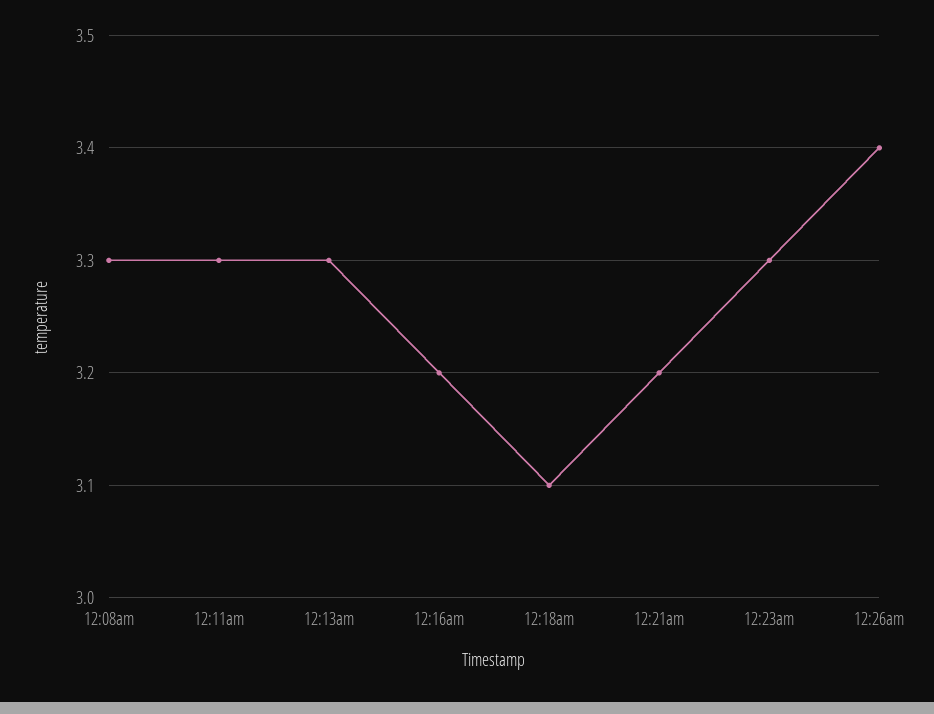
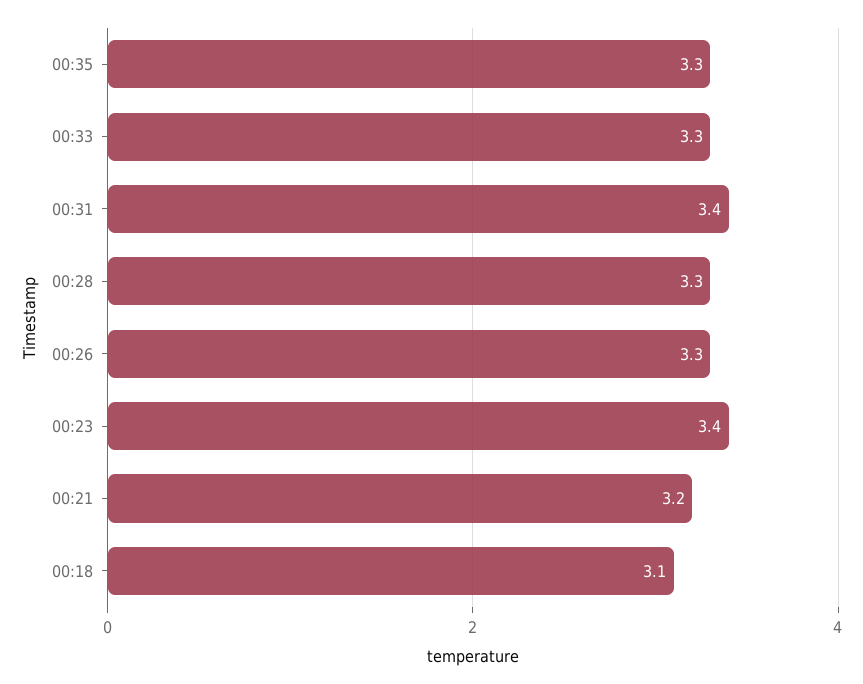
12:08am: 3.3 -> none
12:11am: 3.3 -> none
12:13am: 3.3 -> none
12:16am: 3.2 -> none
12:23am: 3.3 -> 3.4
12:26am: 3.4 -> 3.3
00:35: none -> 3.3
00:33: none -> 3.3
00:31: none -> 3.4
00:28: none -> 3.3

